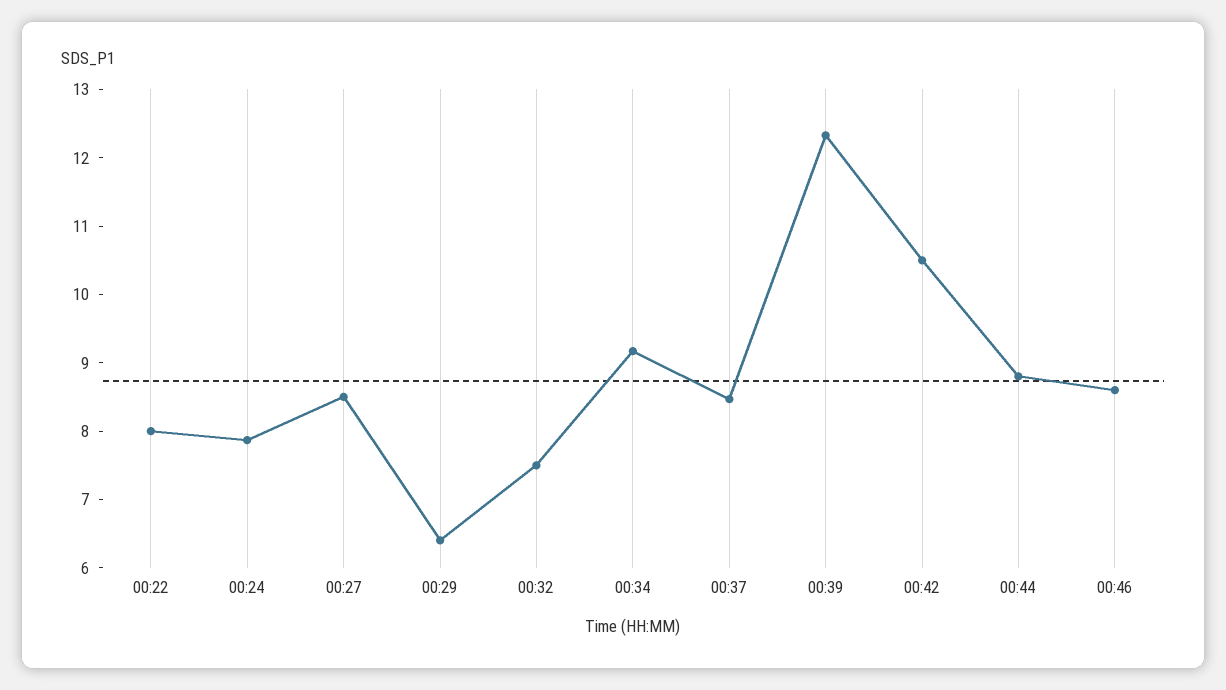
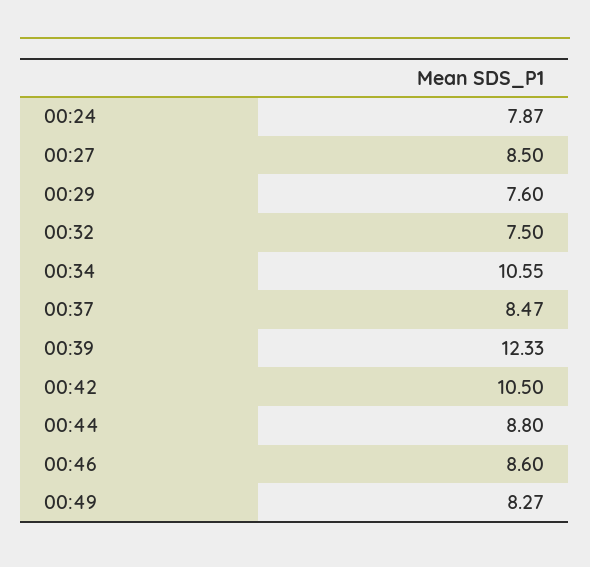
00:22: 8 -> none
00:29: 6.4 -> 7.6
00:34: 9.2 -> 10.55
00:49: none -> 8.27

